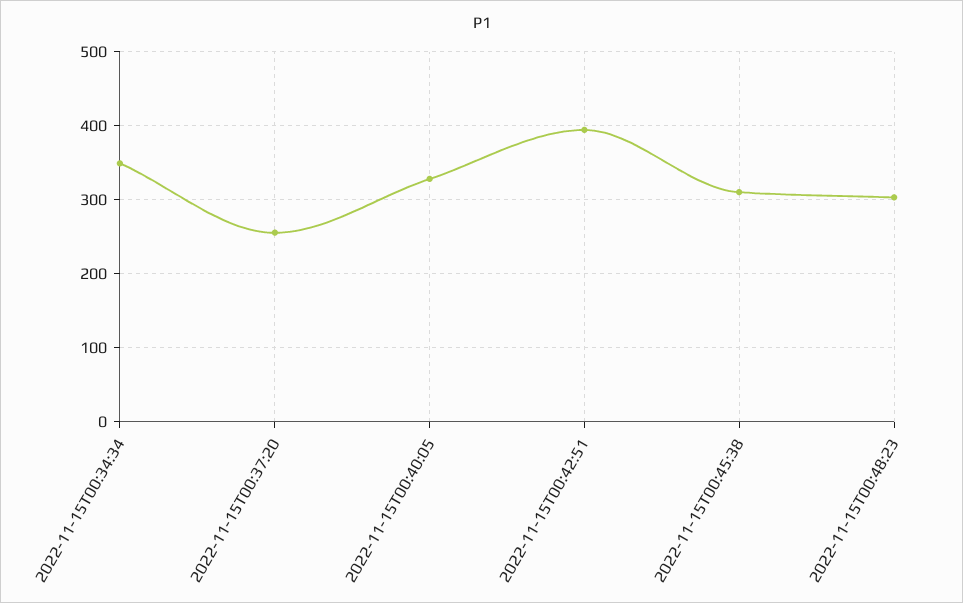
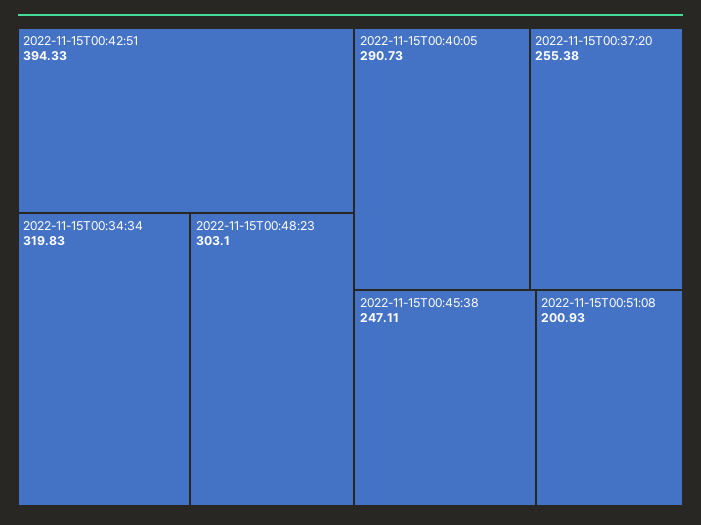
2022-11-15T00:34:34: 350 -> 319.83
2022-11-15T00:40:05: 330 -> 290.73
2022-11-15T00:45:38: 310 -> 247.11
2022-11-15T00:51:08: none -> 200.93

